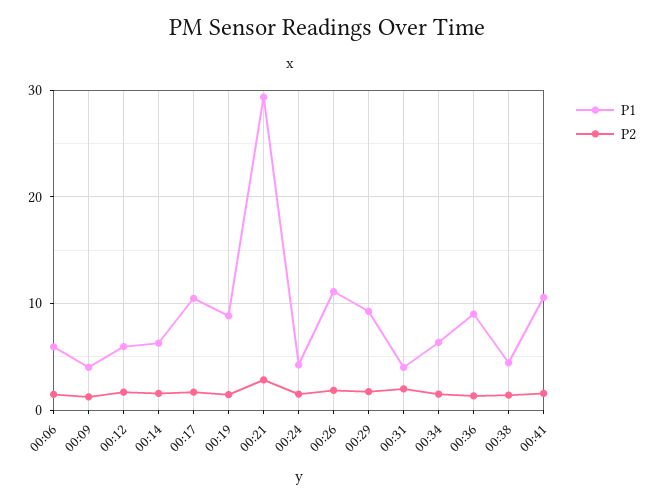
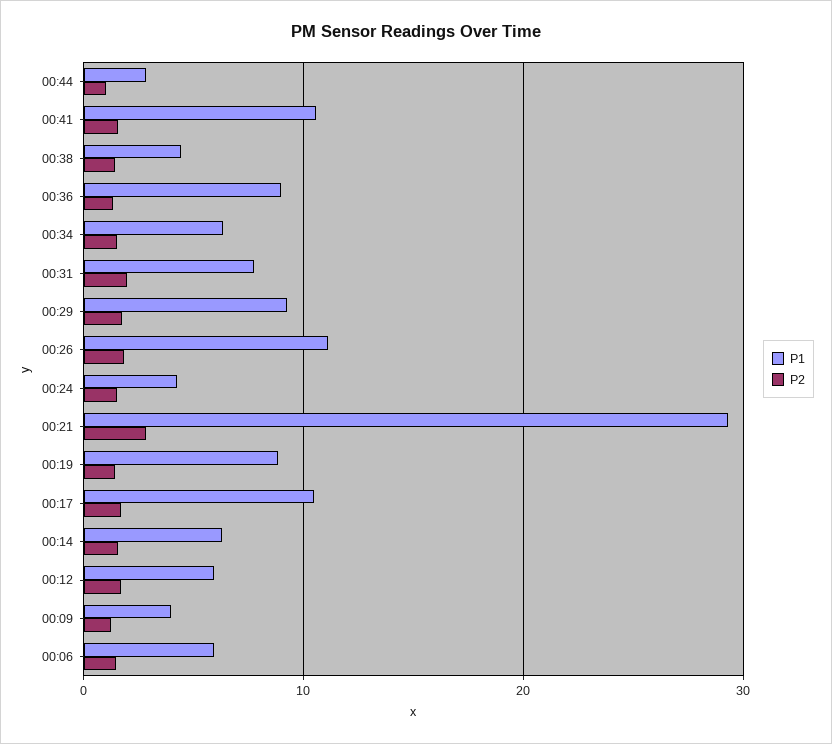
P1, 00:31: 4 -> 8
P1, 00:44: none -> 3
P2, 00:44: none -> 1

